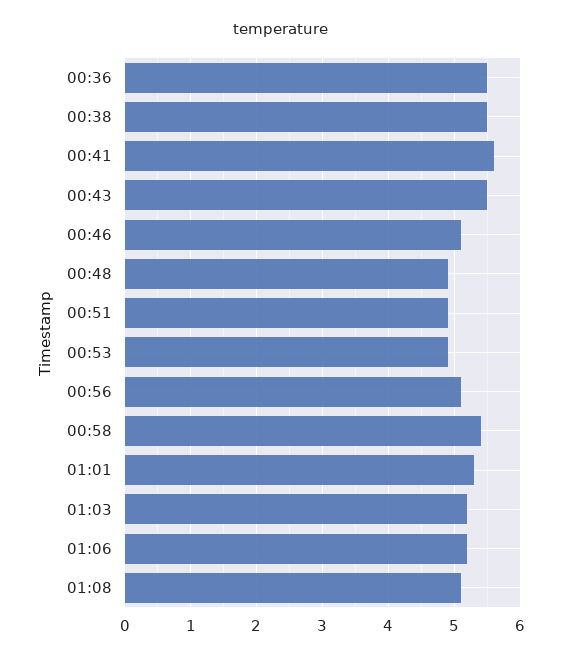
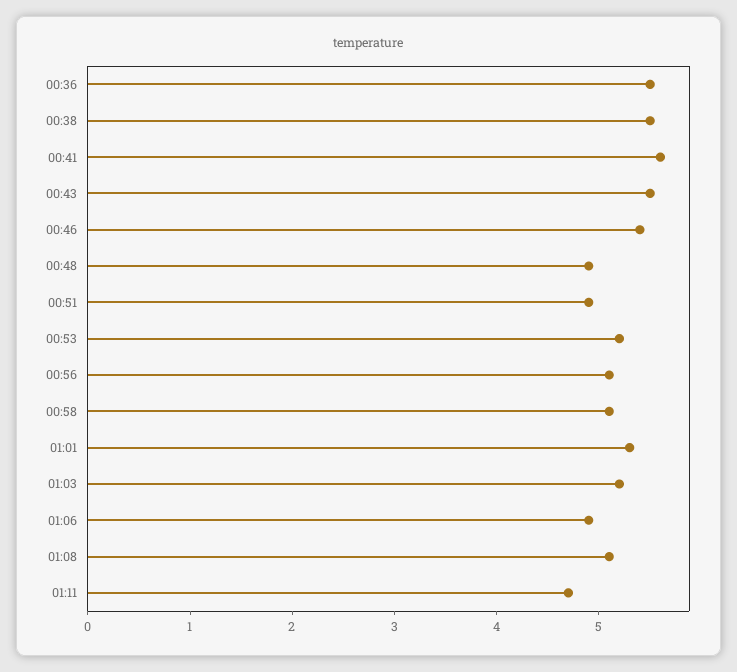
00:46: 5.1 -> 5.4
00:53: 4.9 -> 5.2
00:58: 5.4 -> 5.1
01:06: 5.2 -> 4.9
01:11: none -> 4.7

